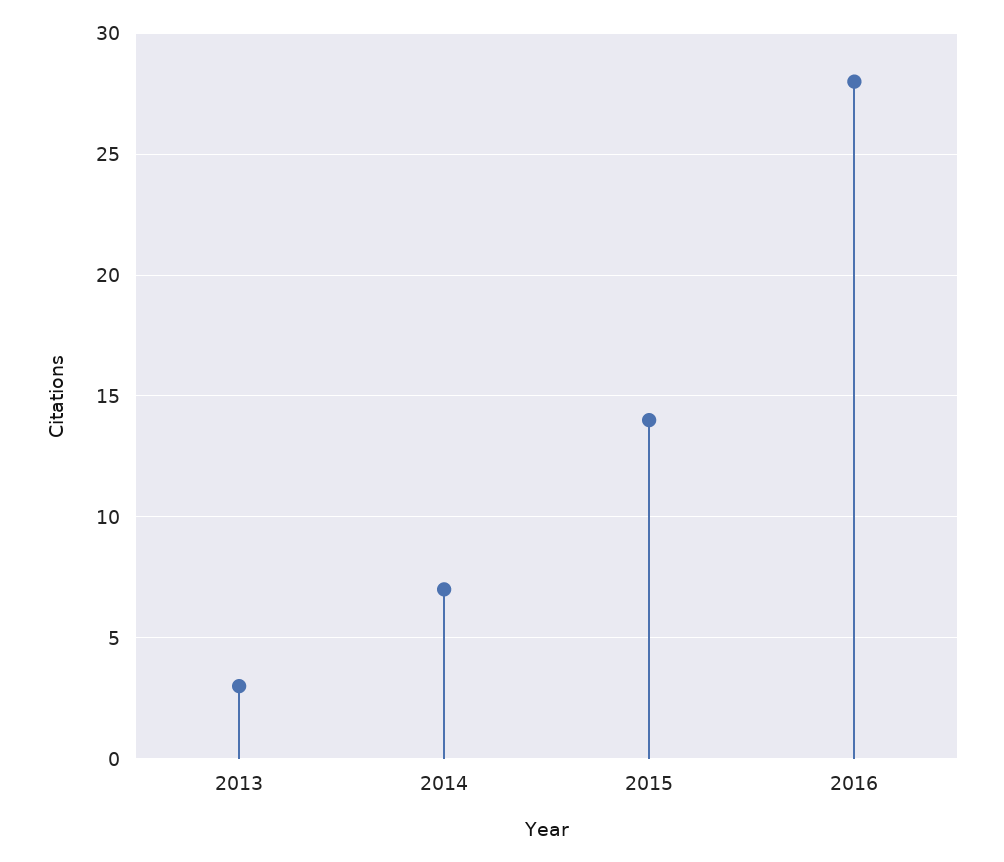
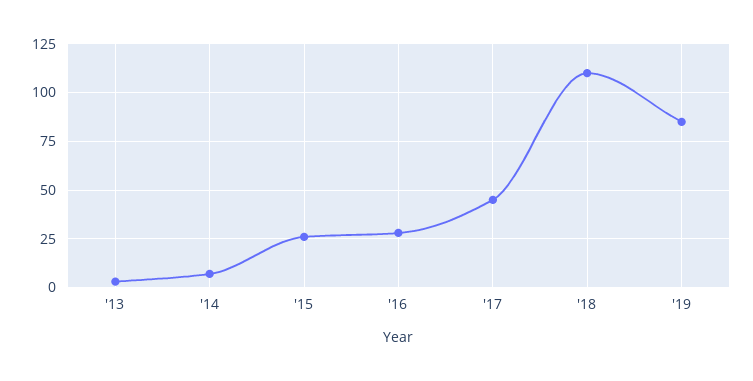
2015: 14 -> 25
'17: none -> 45
'18: none -> 110
'19: none -> 85

